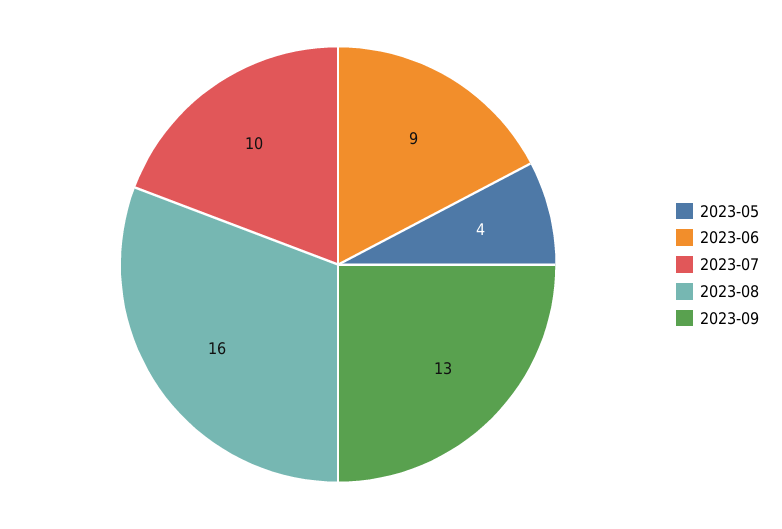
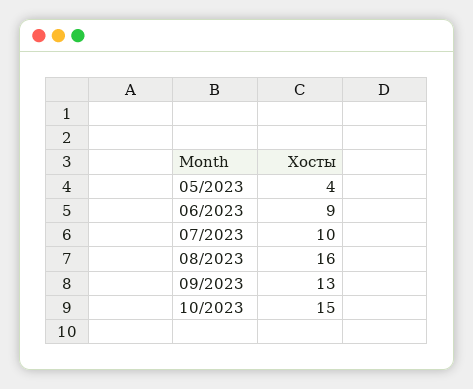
10/2023: none -> 15

